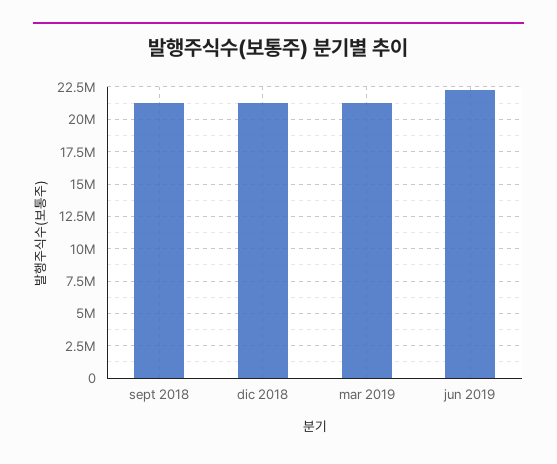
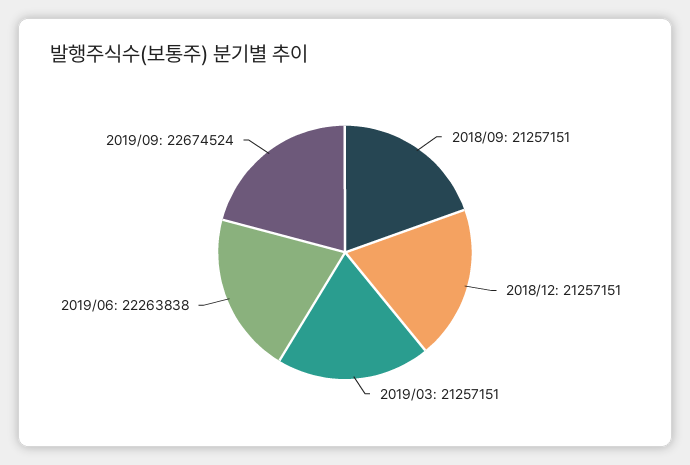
2019/09: none -> 22674524

